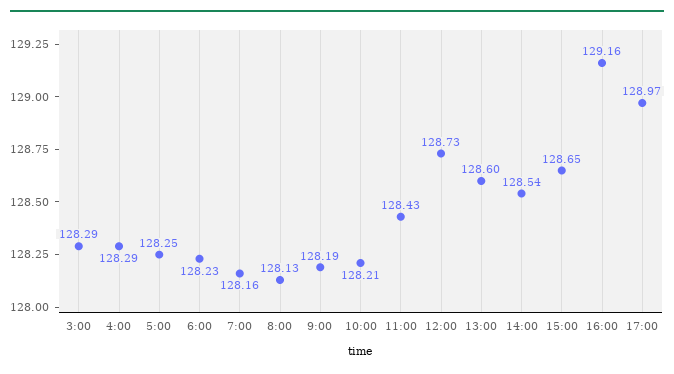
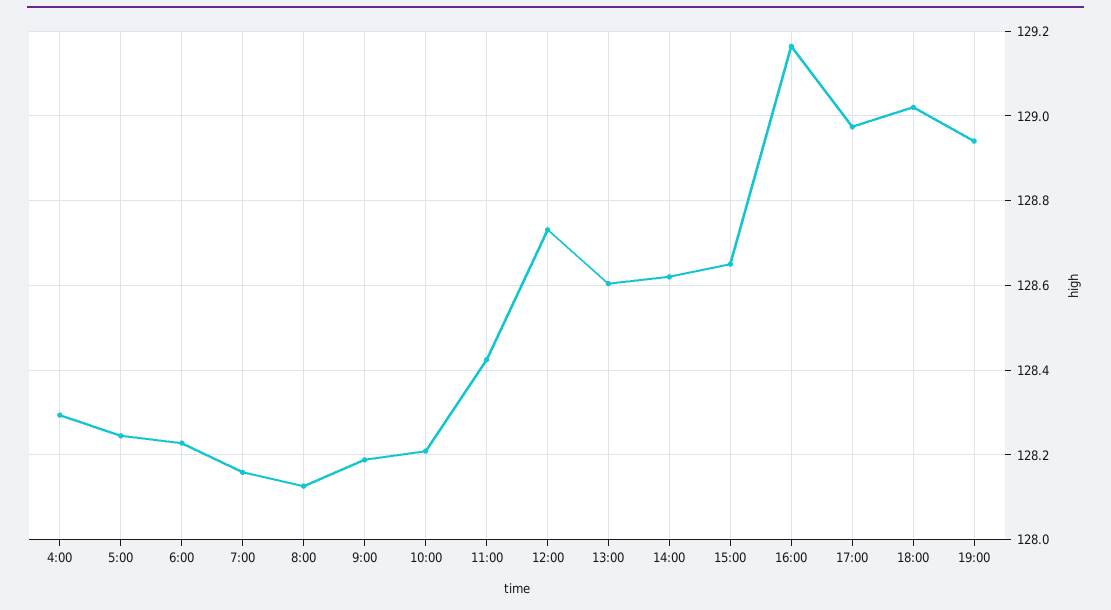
3:00: 128.29 -> none
14:00: 128.54 -> 128.62
18:00: none -> 129.02
19:00: none -> 128.94

